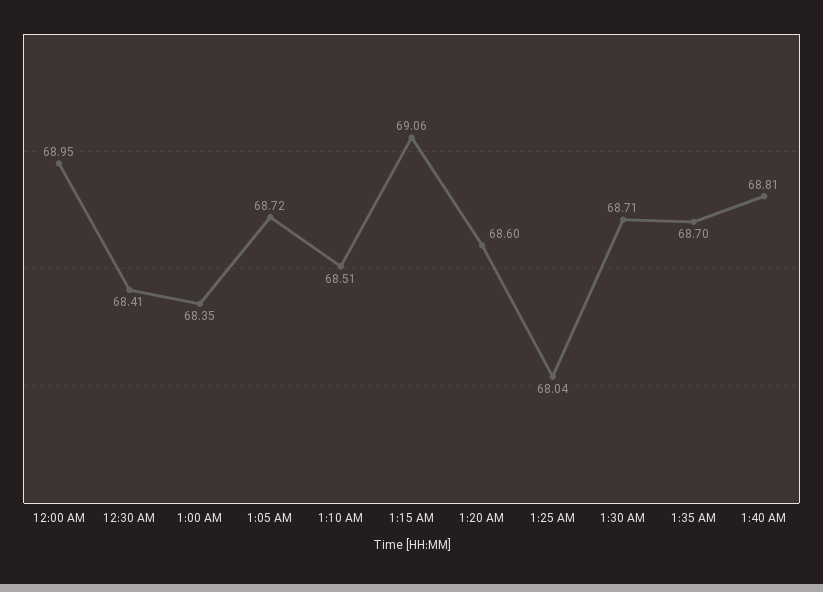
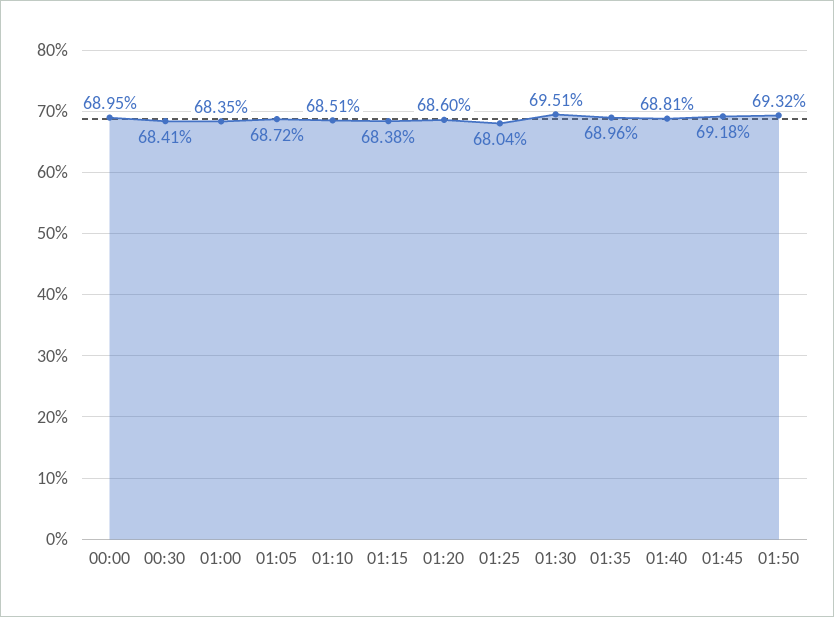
1:15 AM: 69.06 -> 68.38
1:30 AM: 68.71 -> 69.51
1:35 AM: 68.7 -> 68.96
01:45: none -> 69.18
01:50: none -> 69.32

